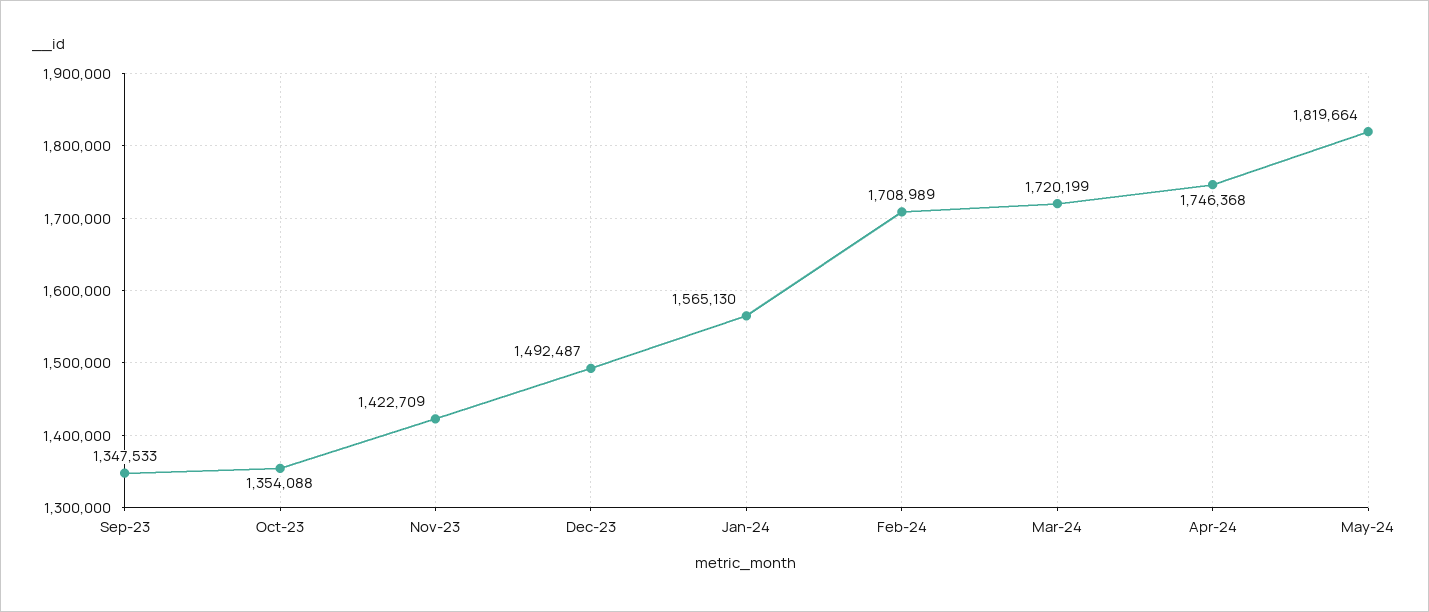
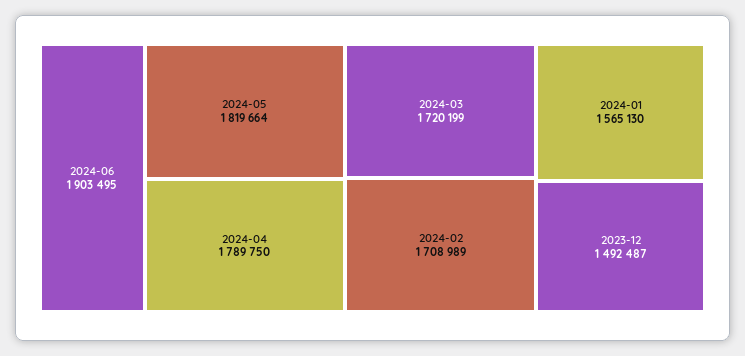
Sep-23: 1347533 -> none
Oct-23: 1354088 -> none
Nov-23: 1422709 -> none
Apr-24: 1746368 -> 1789750
2024-06: none -> 1903495

